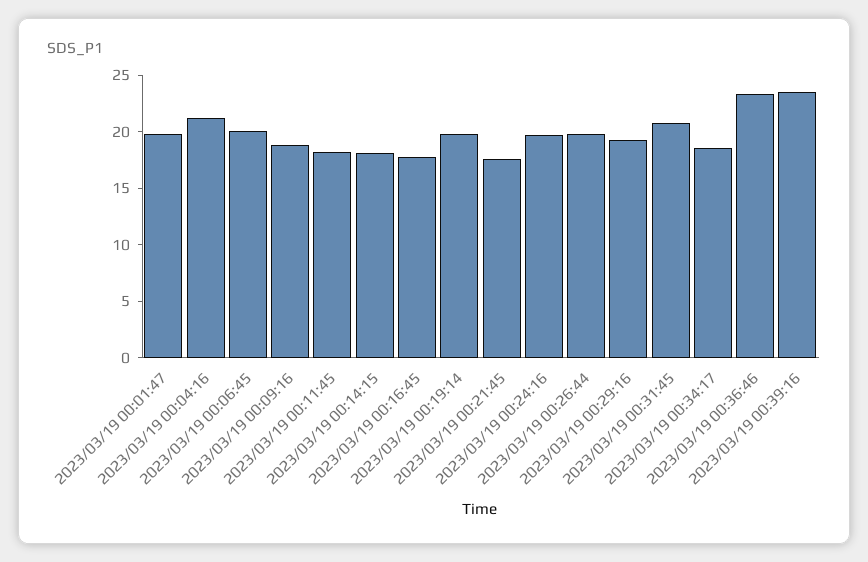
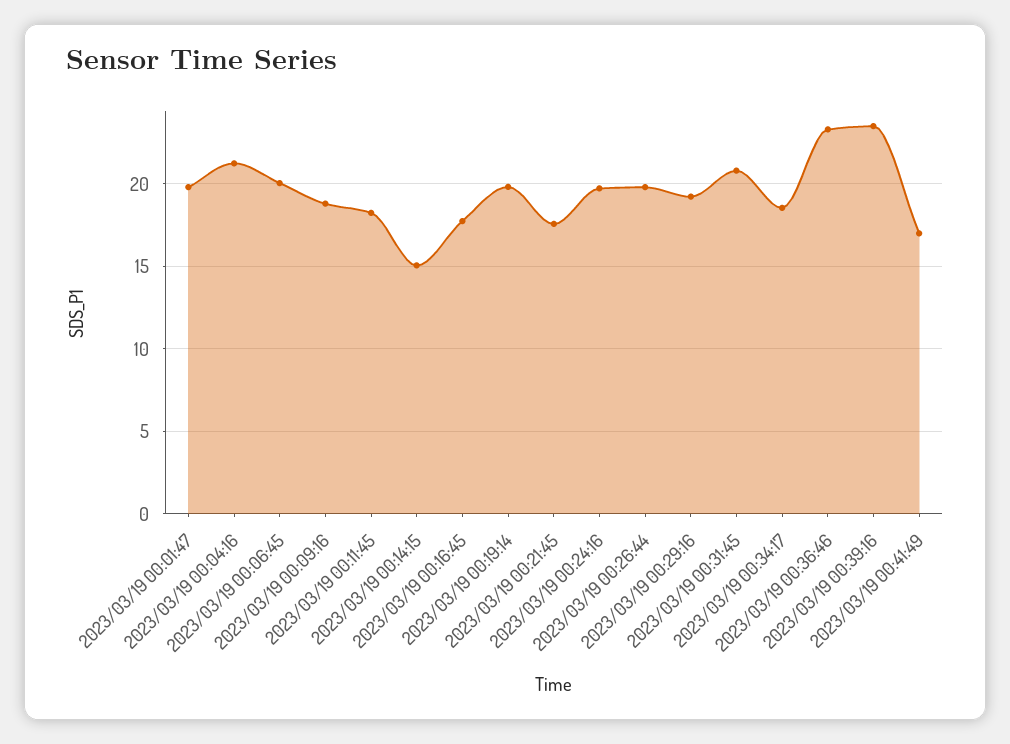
2023/03/19 00:14:15: 18 -> 15
2023/03/19 00:41:49: none -> 17

